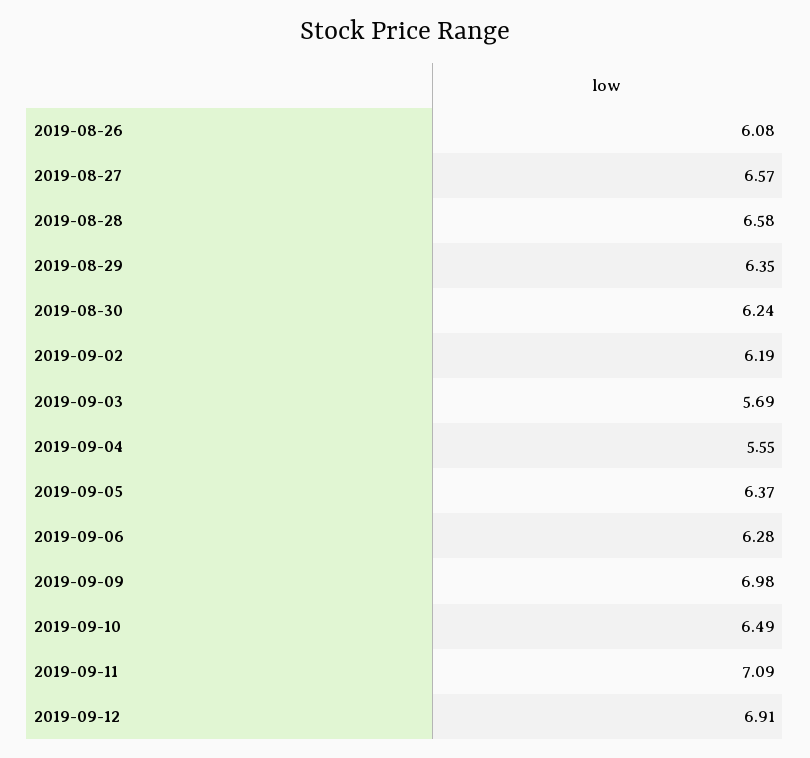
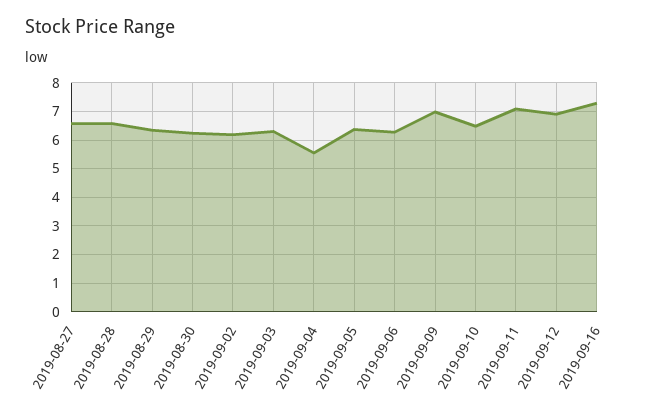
2019-08-26: 6.08 -> none
2019-09-03: 5.69 -> 6.25
2019-09-16: none -> 7.25

